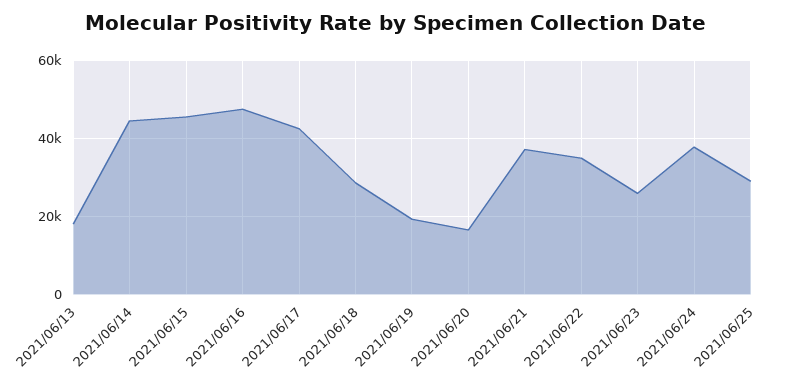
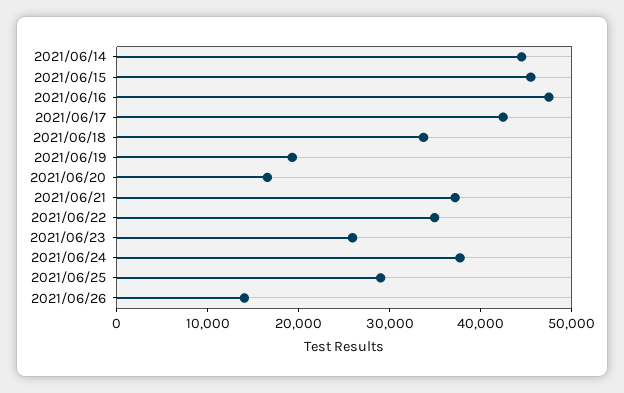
2021/06/13: 18000 -> none
2021/06/18: 28000 -> 34000
2021/06/26: none -> 14000

